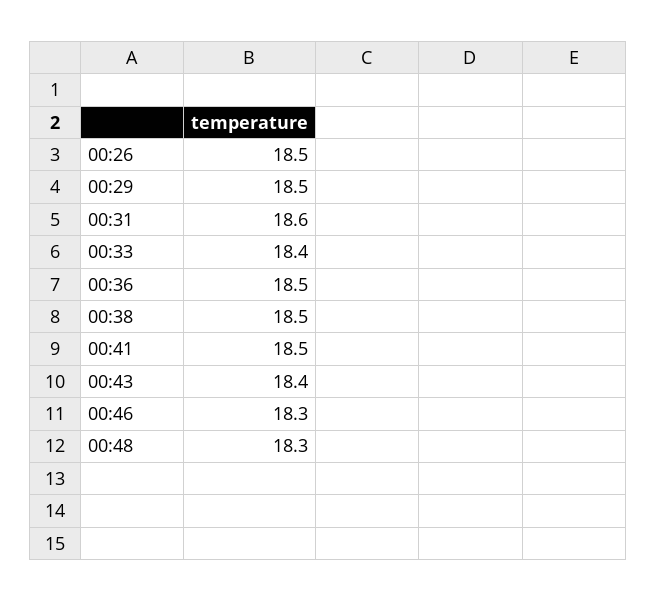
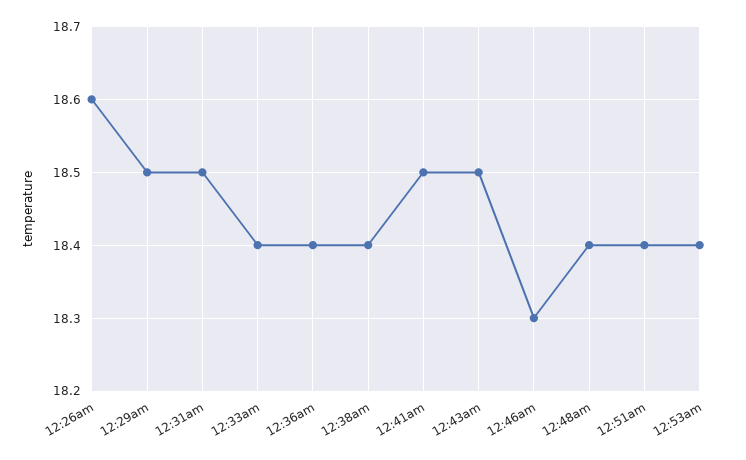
00:26: 18.5 -> 18.6
00:31: 18.6 -> 18.5
00:36: 18.5 -> 18.4
00:38: 18.5 -> 18.4
00:43: 18.4 -> 18.5
00:48: 18.3 -> 18.4
12:51am: none -> 18.4
12:53am: none -> 18.4

